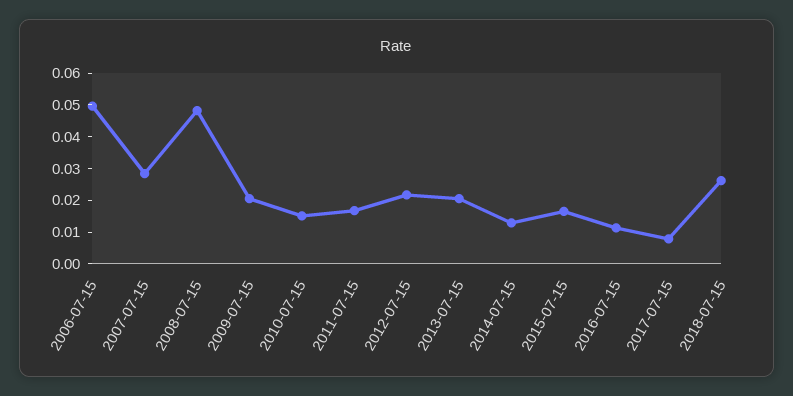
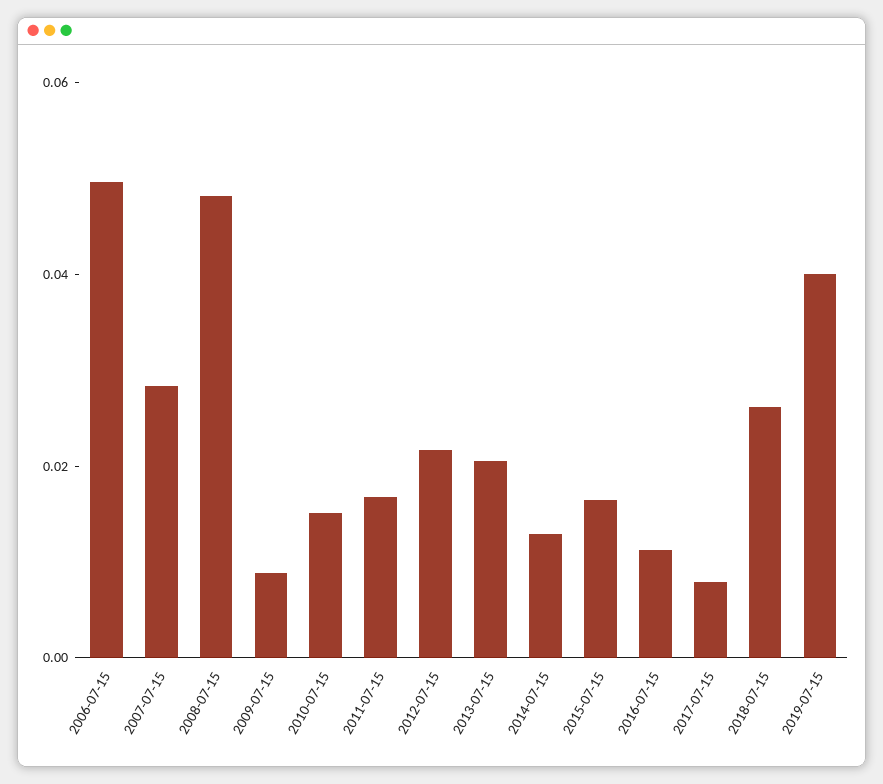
2009-07-15: 0.02 -> 0.01
2019-07-15: none -> 0.04

